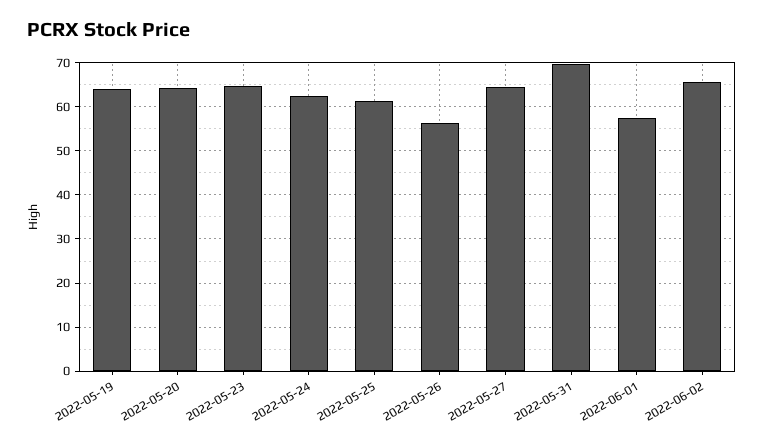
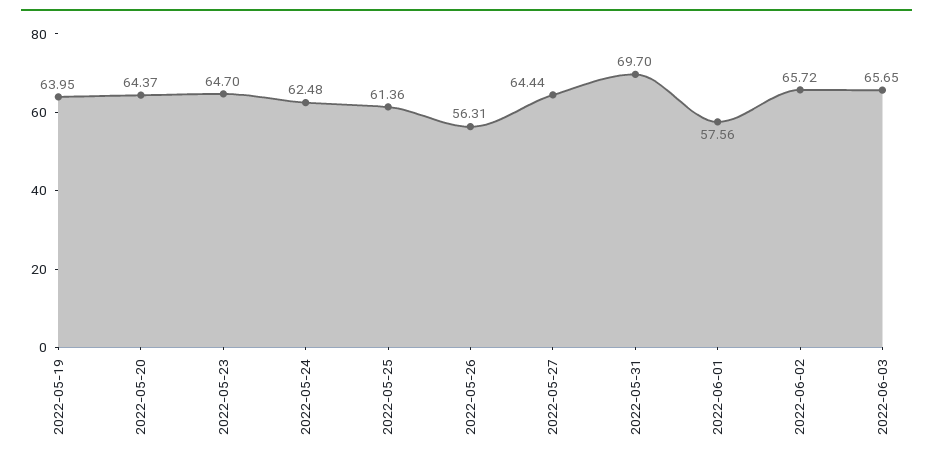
2022-06-03: none -> 65.65

